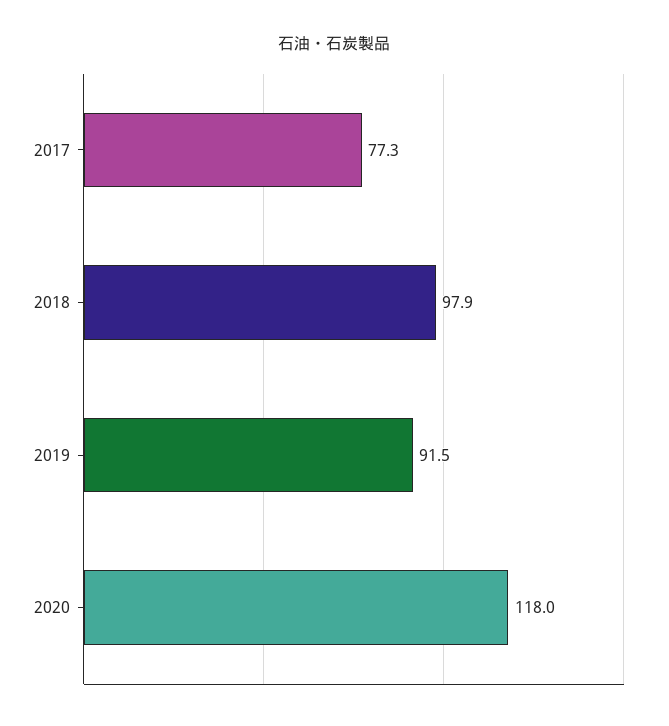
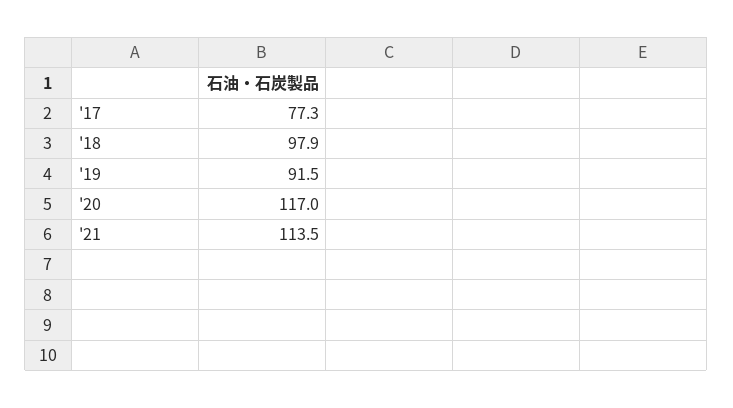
2020: 118 -> 117
'21: none -> 113.5

